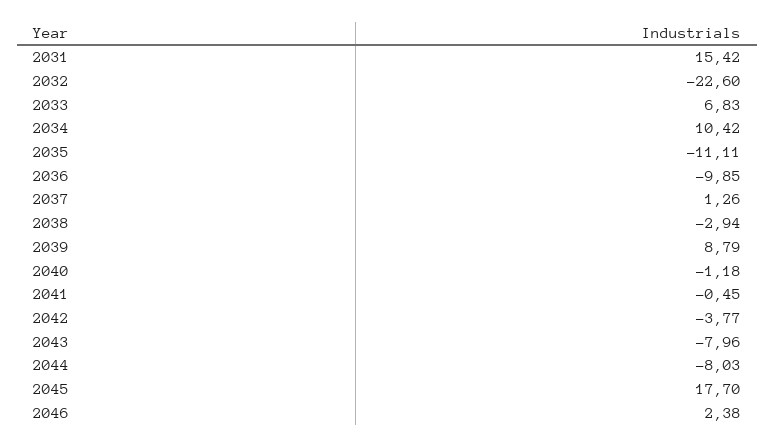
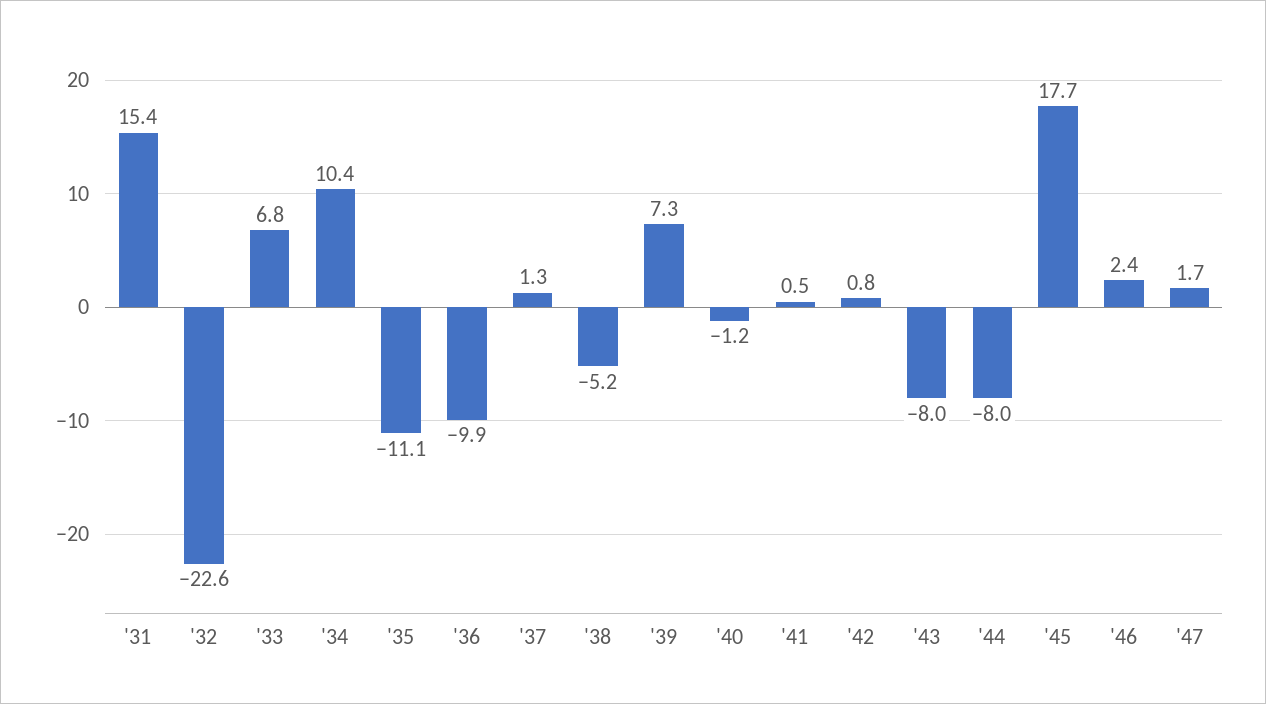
2038: -2.94 -> -5.2
2039: 8.79 -> 7.3
2041: -0.45 -> 0.5
2042: -3.77 -> 0.8
'47: none -> 1.7

